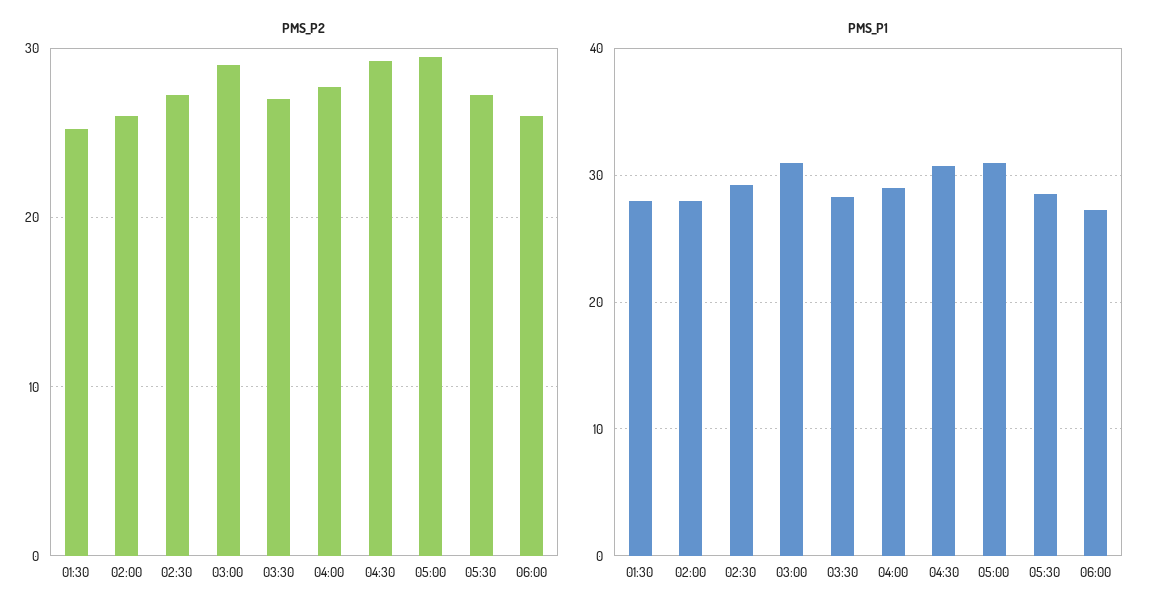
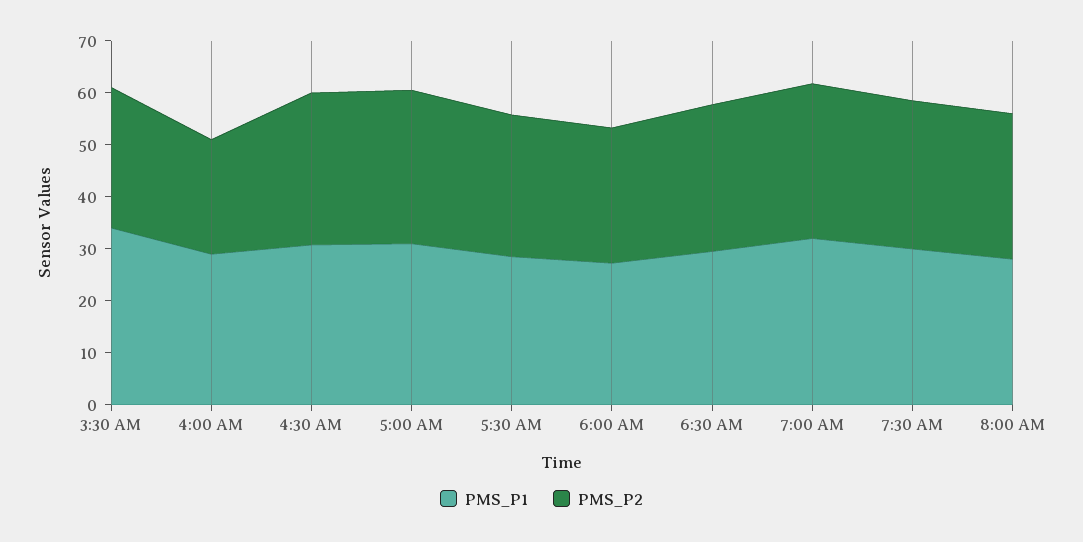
PMS_P2, 01:30: 25 -> none
PMS_P2, 02:00: 26 -> none
PMS_P2, 02:30: 27 -> none
PMS_P2, 03:00: 29 -> none
PMS_P2, 04:00: 28 -> 22
PMS_P1, 01:30: 28 -> none
PMS_P1, 02:00: 28 -> none
PMS_P1, 02:30: 29 -> none
PMS_P1, 03:00: 31 -> none
PMS_P1, 03:30: 28 -> 34
PMS_P1, 6:30 AM: none -> 30
PMS_P2, 6:30 AM: none -> 28
PMS_P1, 7:00 AM: none -> 32
PMS_P2, 7:00 AM: none -> 30
PMS_P1, 7:30 AM: none -> 30
PMS_P2, 7:30 AM: none -> 28
PMS_P1, 8:00 AM: none -> 28
PMS_P2, 8:00 AM: none -> 28

